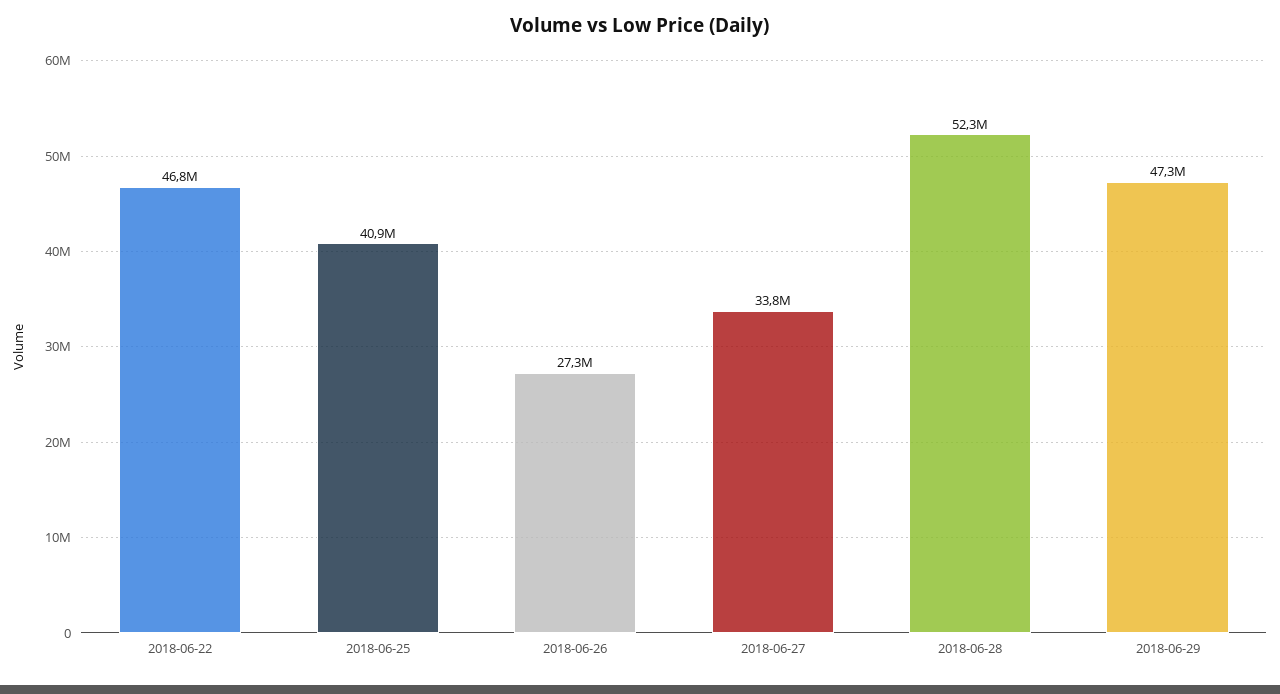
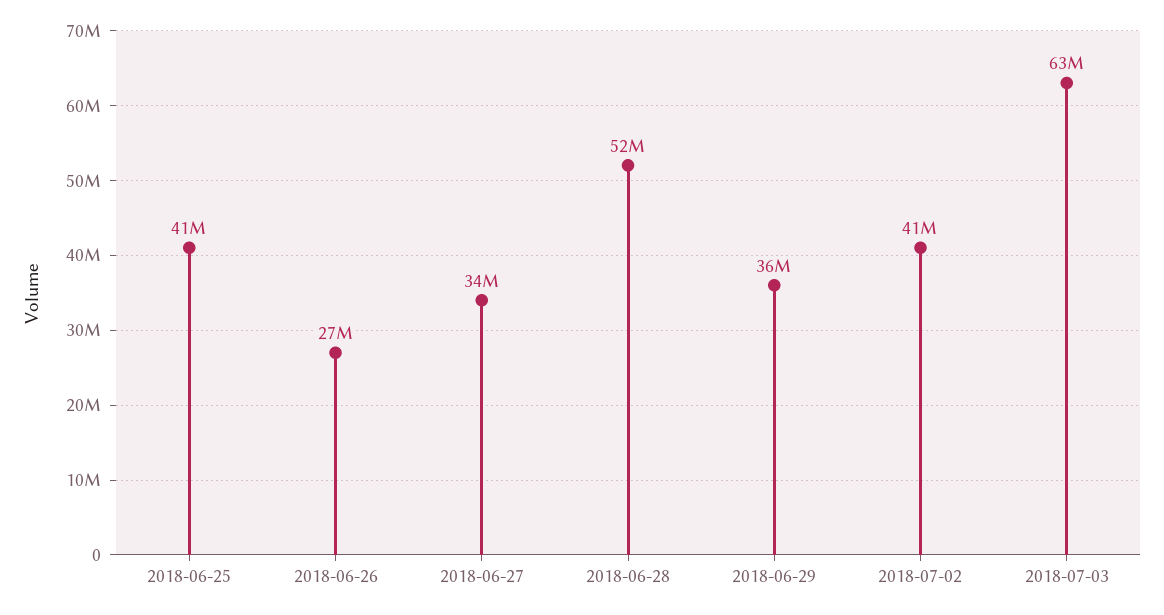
2018-06-22: 46800000 -> none
2018-06-29: 47300000 -> 36000000
2018-07-02: none -> 41000000
2018-07-03: none -> 63000000

